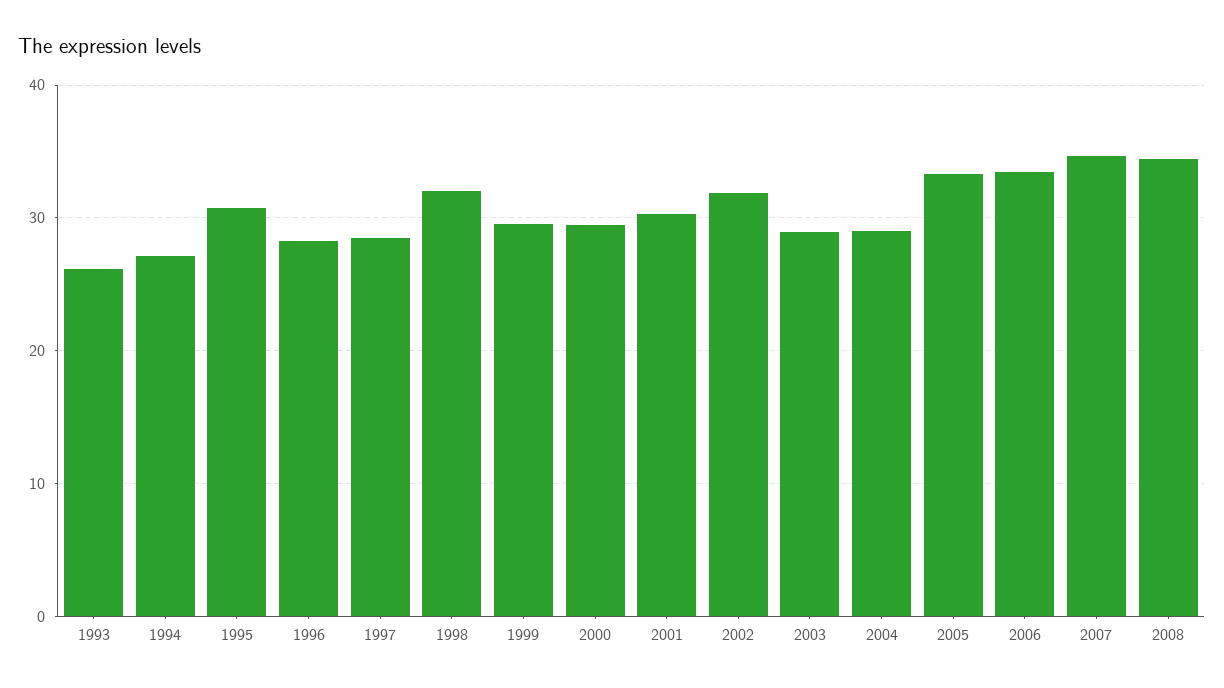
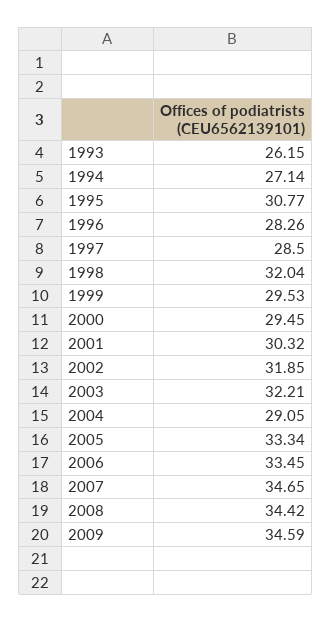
2003: 29 -> 32.21
2009: none -> 34.59

